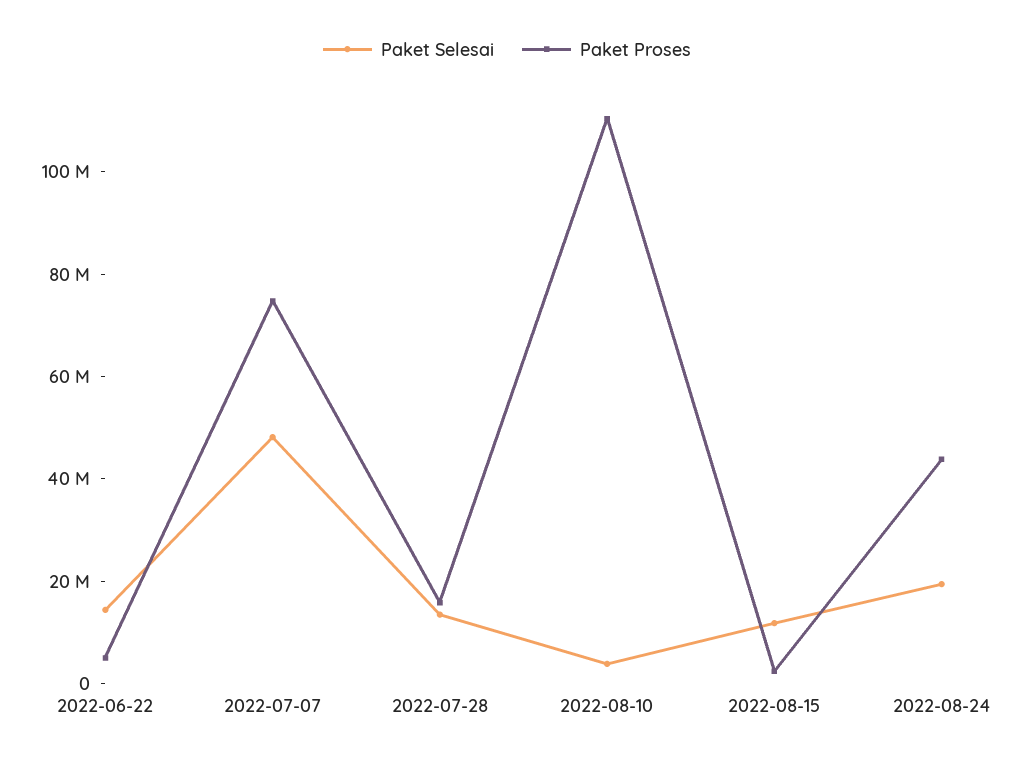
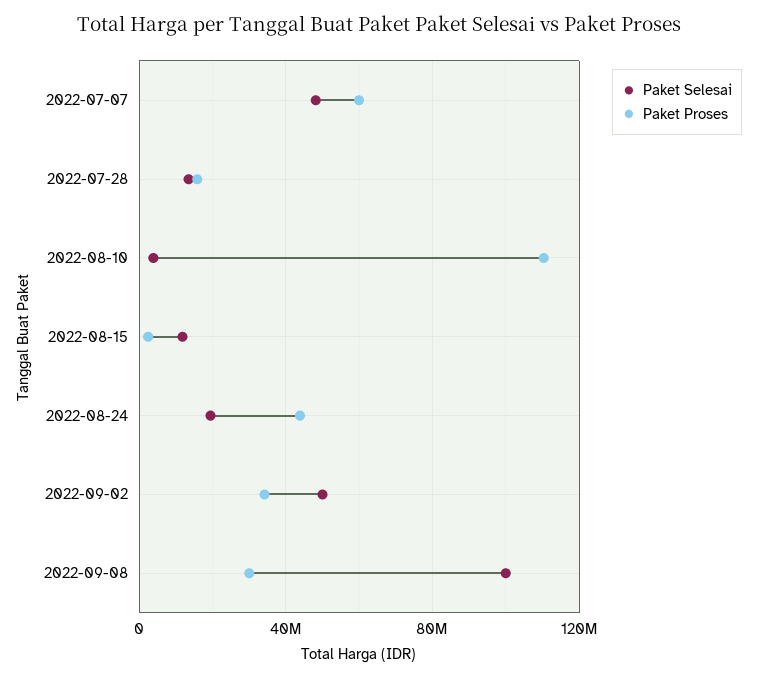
Paket Selesai, 2022-06-22: 15000000 -> none
Paket Proses, 2022-06-22: 5000000 -> none
Paket Proses, 2022-07-07: 75000000 -> 60000000
Paket Selesai, 2022-09-02: none -> 50000000
Paket Proses, 2022-09-02: none -> 35000000
Paket Selesai, 2022-09-08: none -> 100000000
Paket Proses, 2022-09-08: none -> 30000000

